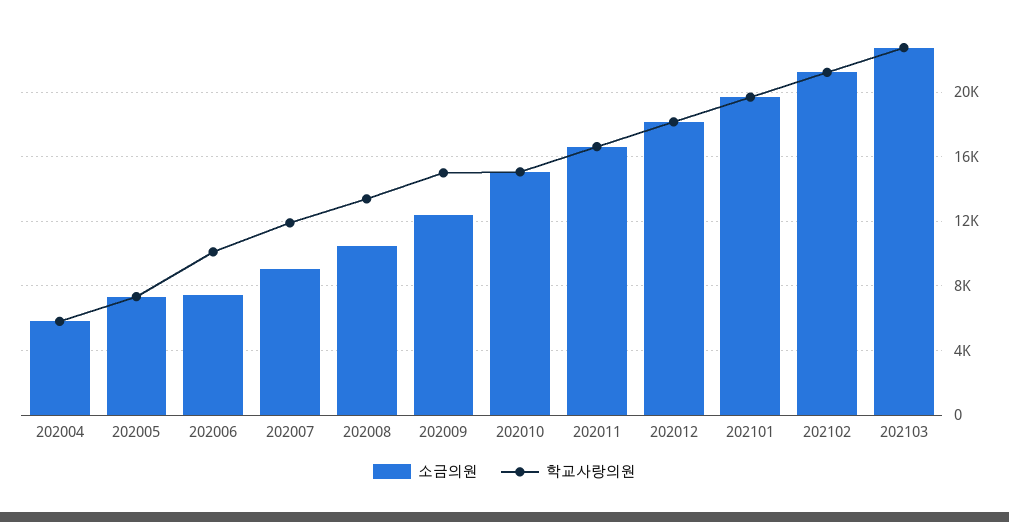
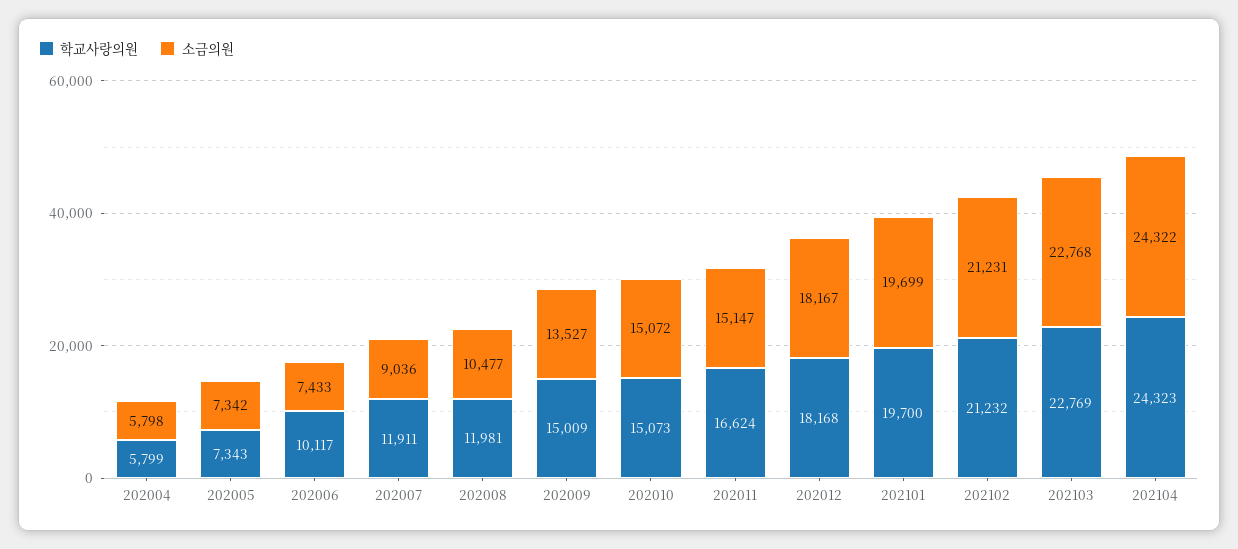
학교사랑의원, 202008: 13500 -> 11981
소금의원, 202009: 12500 -> 13527
소금의원, 202011: 16500 -> 15147
학교사랑의원, 202104: none -> 24323
소금의원, 202104: none -> 24322

